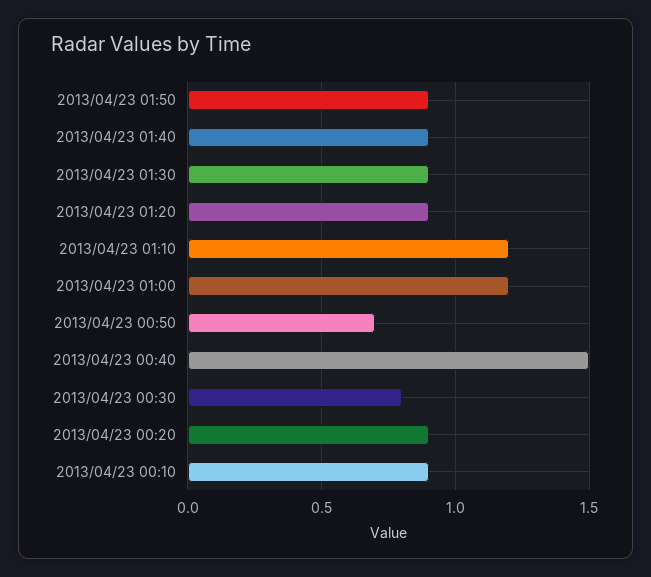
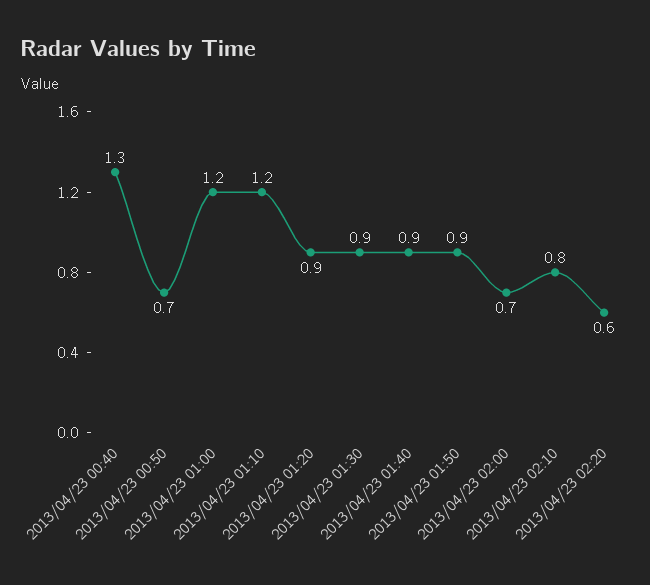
2013/04/23 00:40: 1.5 -> 1.3
2013/04/23 00:30: 0.8 -> none
2013/04/23 00:20: 0.9 -> none
2013/04/23 00:10: 0.9 -> none
2013/04/23 02:00: none -> 0.7
2013/04/23 02:10: none -> 0.8
2013/04/23 02:20: none -> 0.6

